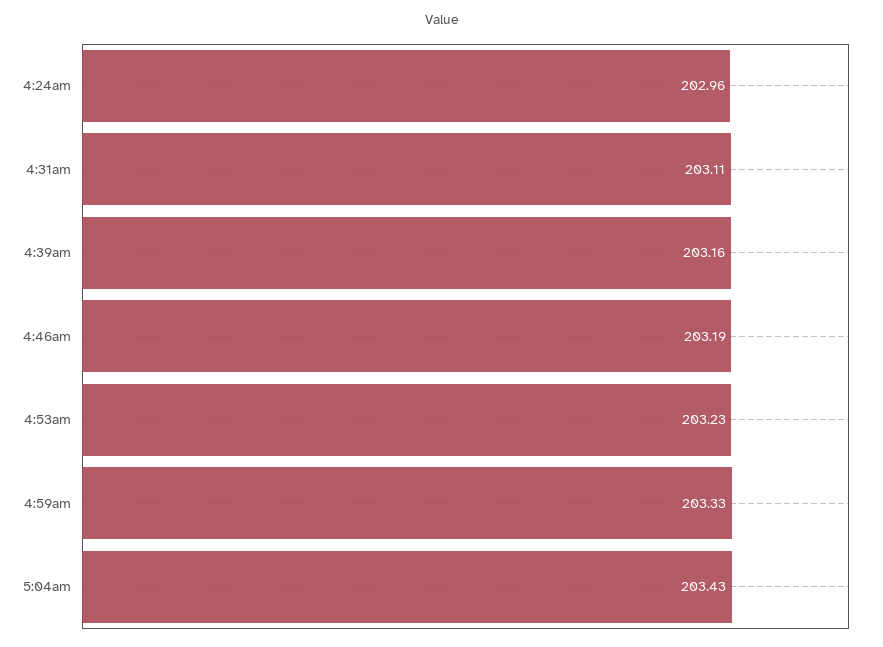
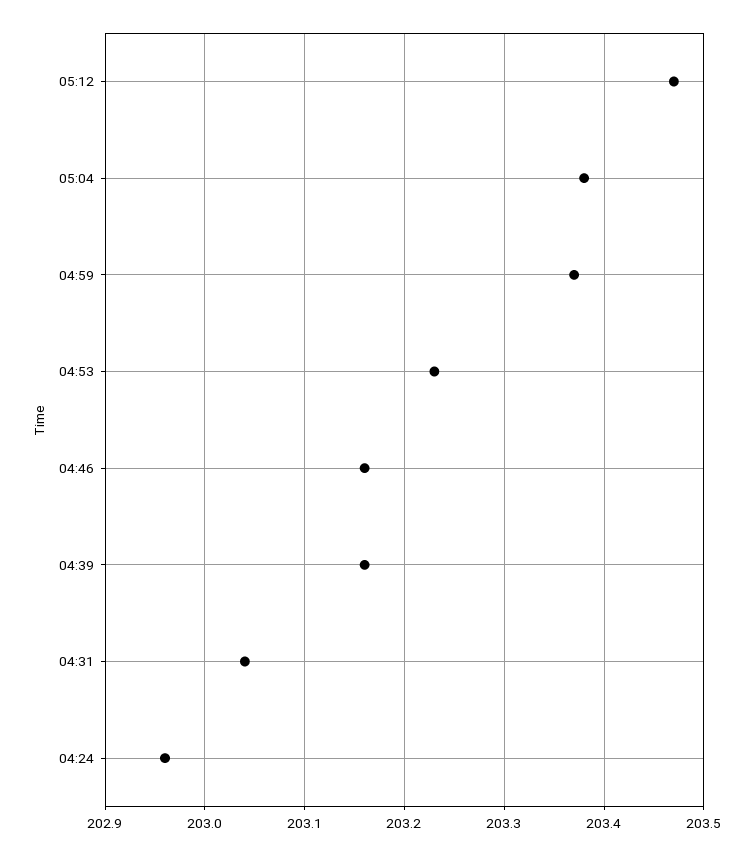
4:31am: 203.11 -> 203.04
4:46am: 203.19 -> 203.16
4:59am: 203.33 -> 203.37
5:04am: 203.43 -> 203.38
05:12: none -> 203.47

